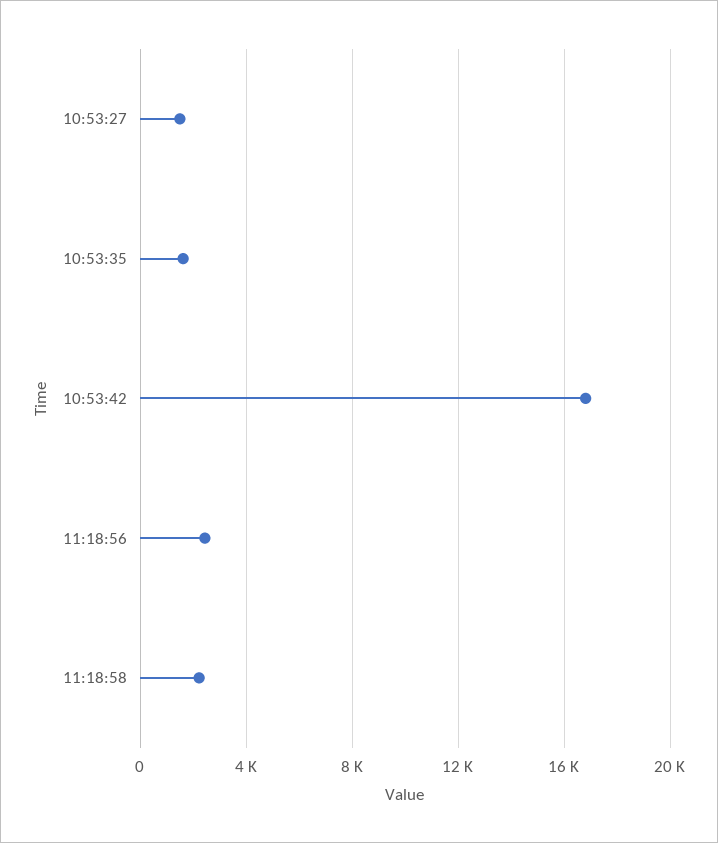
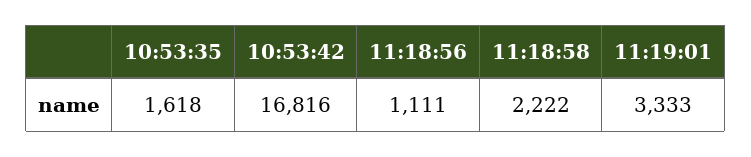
10:53:27: 1500 -> none
11:18:56: 2500 -> 1111
11:19:01: none -> 3333

